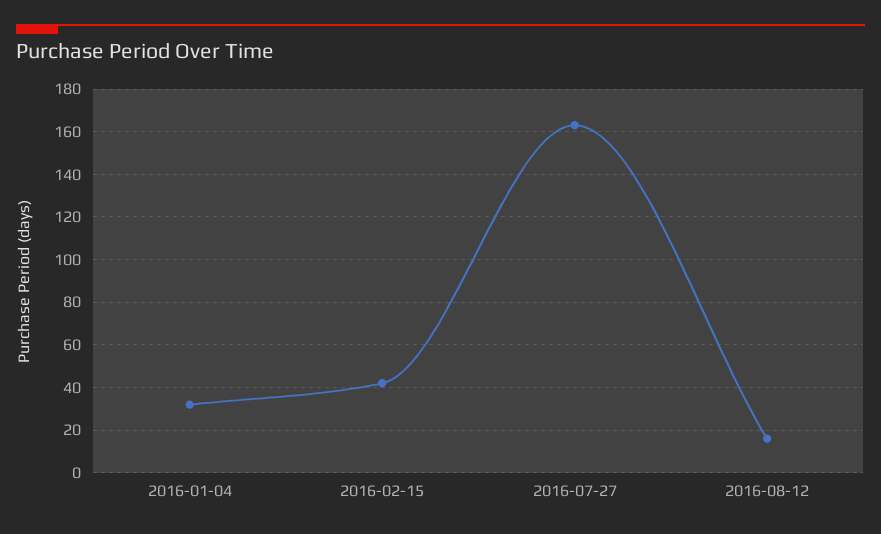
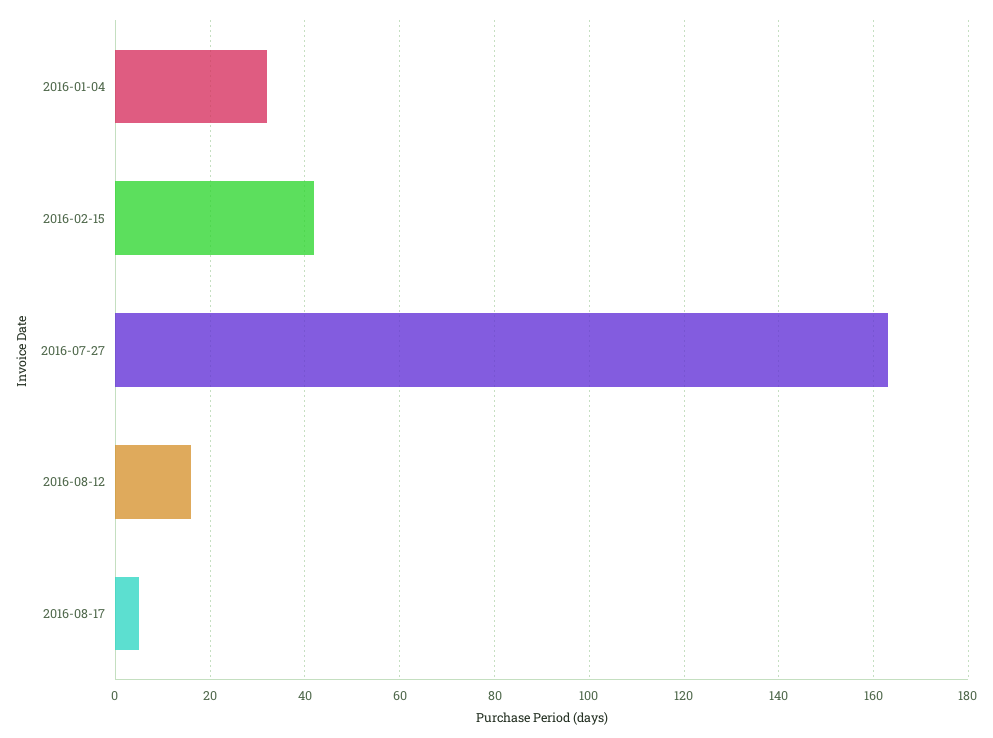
2016-08-17: none -> 5

